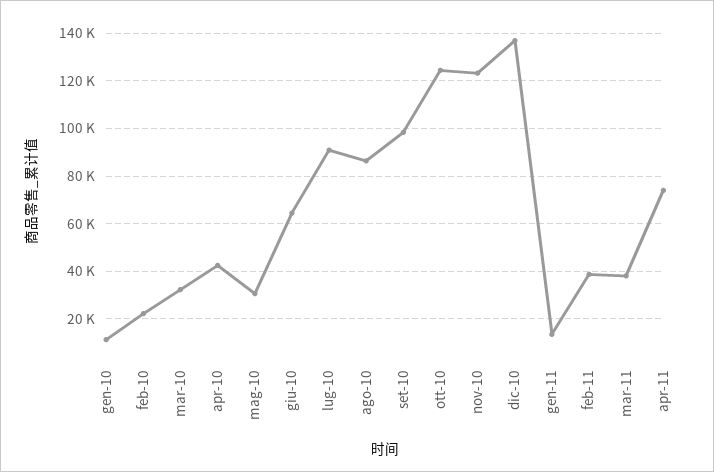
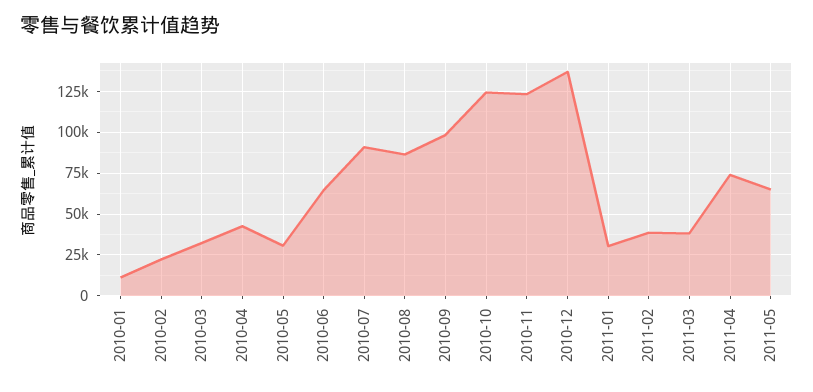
gen-11: 15000 -> 30000
2011-05: none -> 65000

